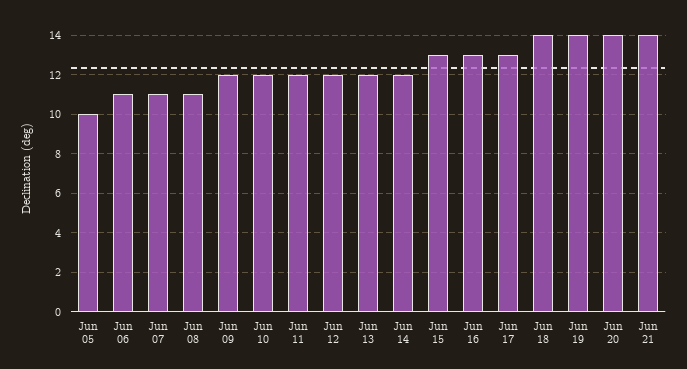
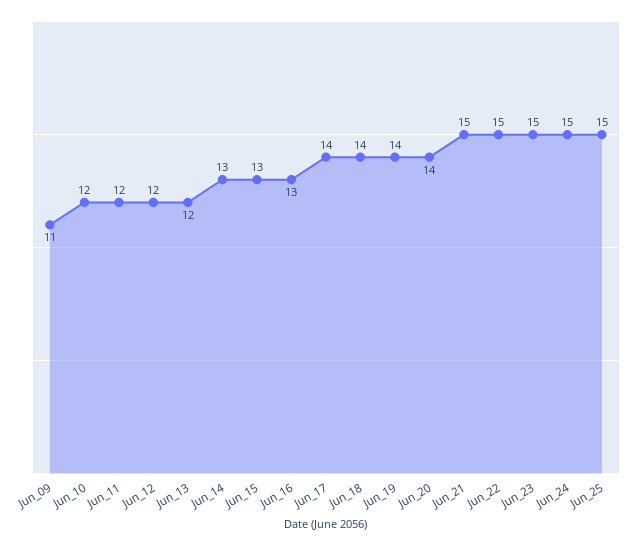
Jun 05: 10 -> none
Jun 06: 11 -> none
Jun 07: 11 -> none
Jun 08: 11 -> none
Jun 09: 12 -> 11
Jun 14: 12 -> 13
Jun 17: 13 -> 14
Jun 21: 14 -> 15
Jun_22: none -> 15
Jun_23: none -> 15
Jun_24: none -> 15
Jun_25: none -> 15

